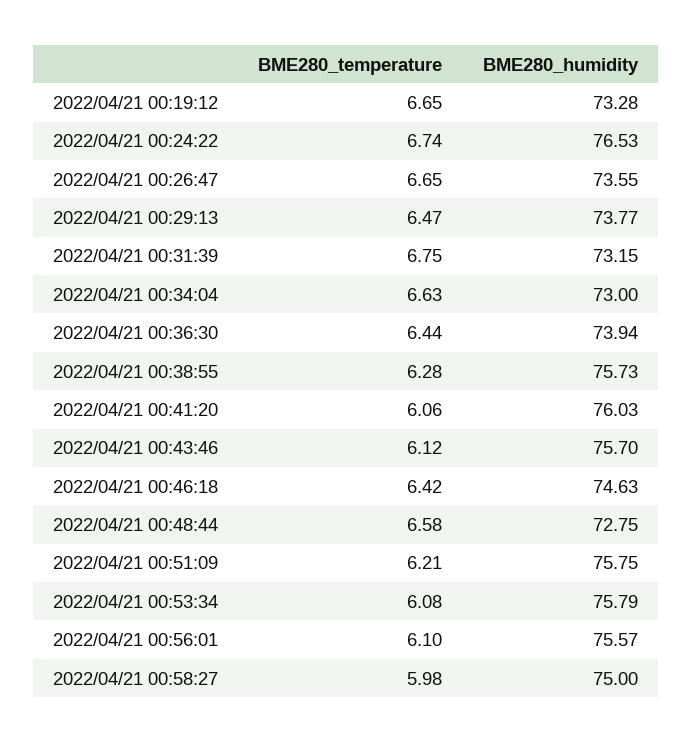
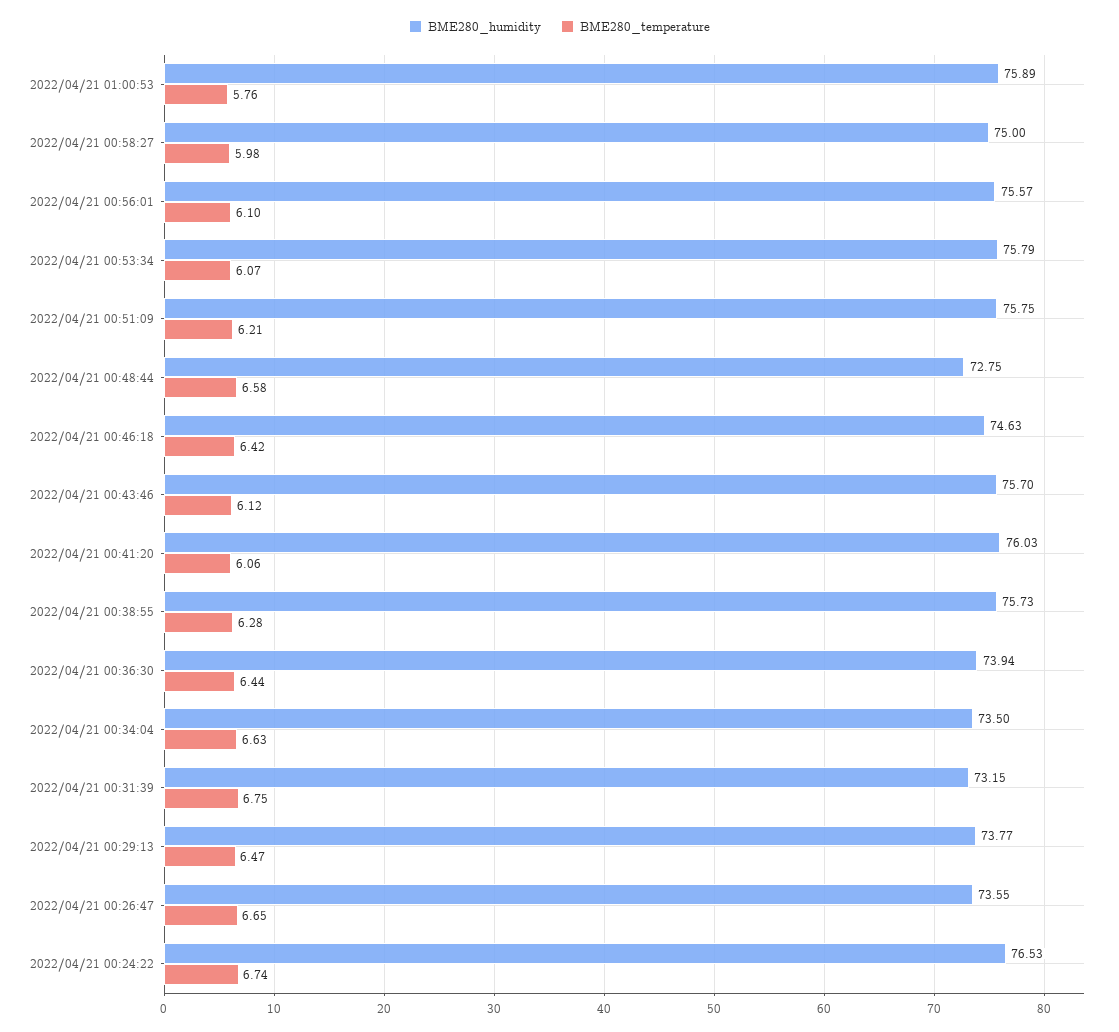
BME280_temperature, 2022/04/21 00:19:12: 6.65 -> none
BME280_humidity, 2022/04/21 00:19:12: 73.28 -> none
BME280_humidity, 2022/04/21 00:34:04: 73 -> 73.5
BME280_temperature, 2022/04/21 00:53:34: 6.08 -> 6.07
BME280_humidity, 2022/04/21 01:00:53: none -> 75.89
BME280_temperature, 2022/04/21 01:00:53: none -> 5.76

